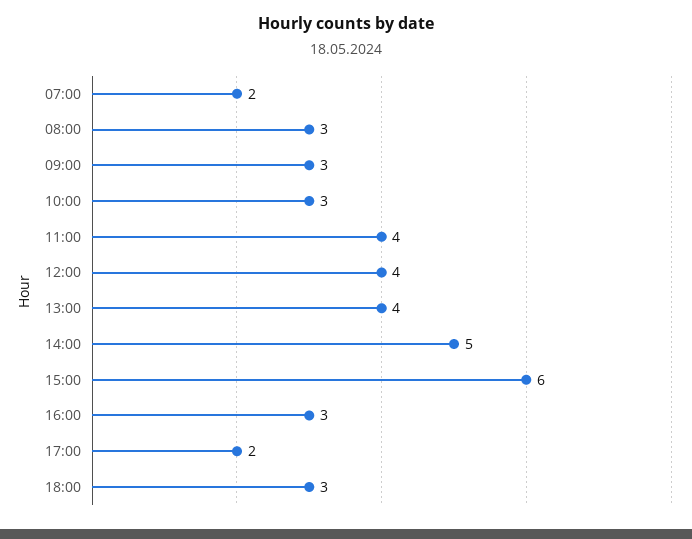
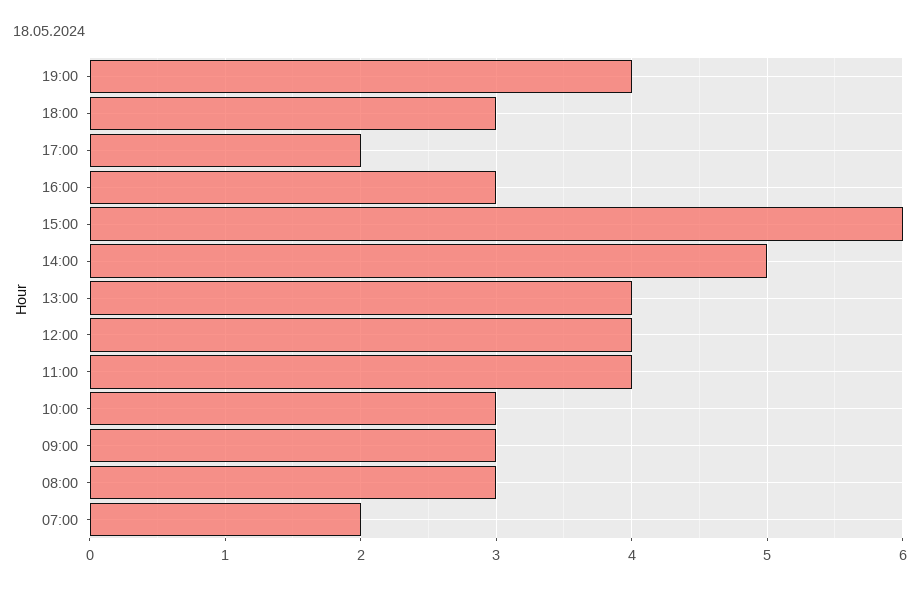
19:00: none -> 4

